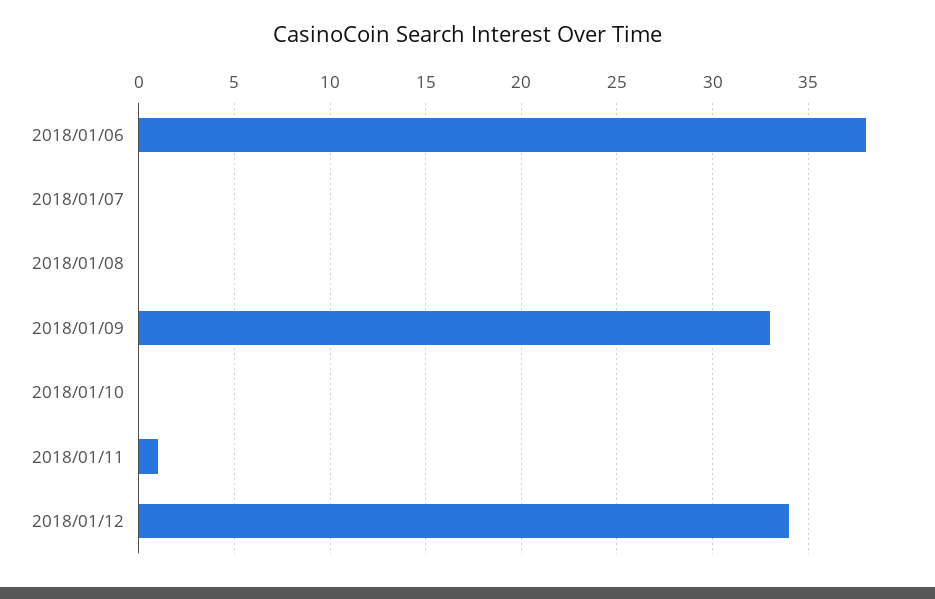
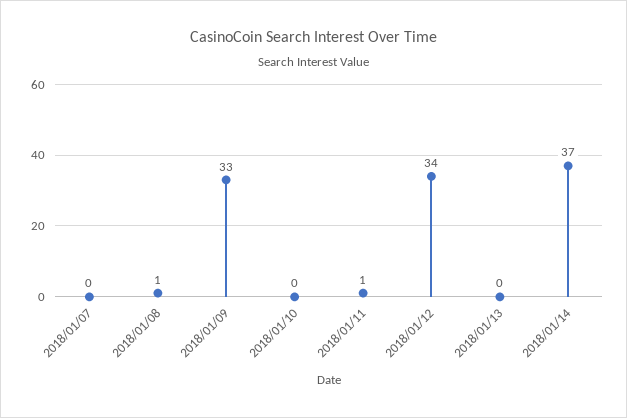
2018/01/06: 38 -> none
2018/01/08: 0 -> 1
2018/01/13: none -> 0
2018/01/14: none -> 37

